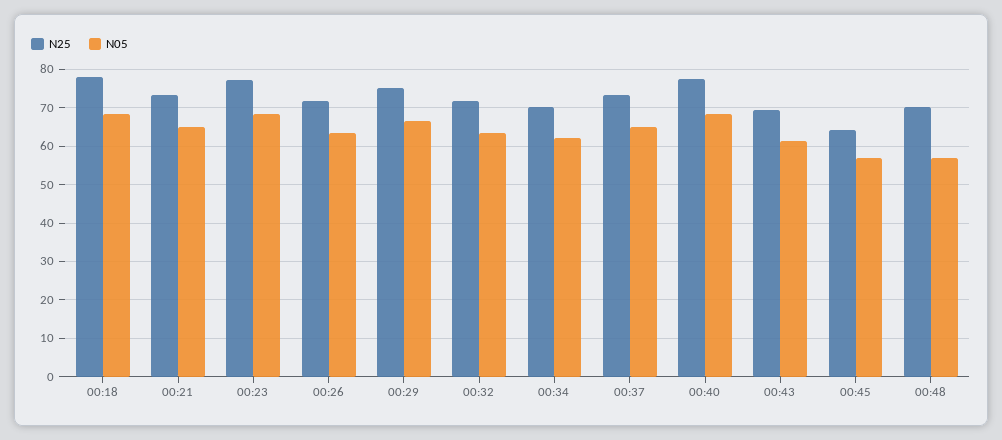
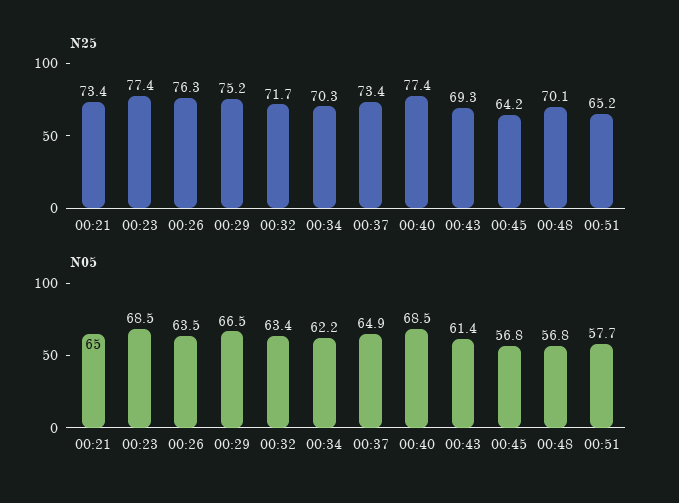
N25, 00:18: 78 -> none
N05, 00:18: 68 -> none
N25, 00:26: 72 -> 76.3
N25, 00:51: none -> 65.2
N05, 00:51: none -> 57.7

